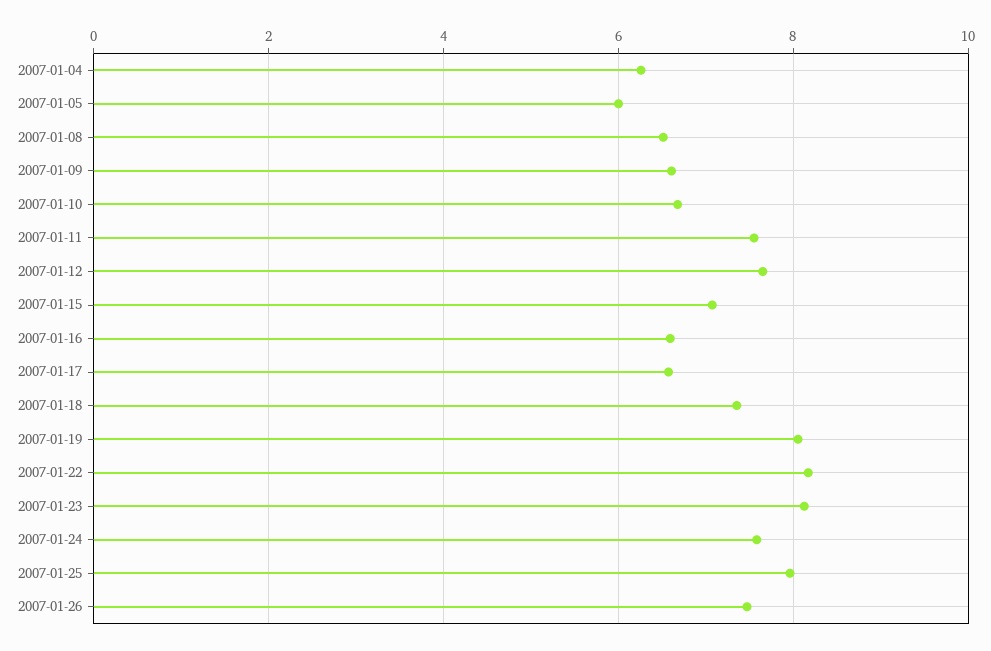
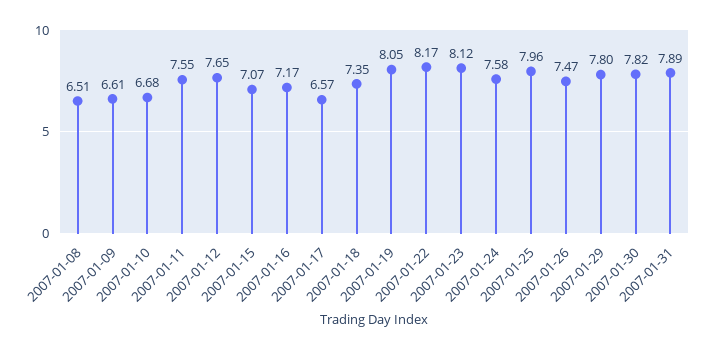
2007-01-04: 6.2 -> none
2007-01-05: 6 -> none
2007-01-16: 6.6 -> 7.17
2007-01-29: none -> 7.8
2007-01-30: none -> 7.82
2007-01-31: none -> 7.89

